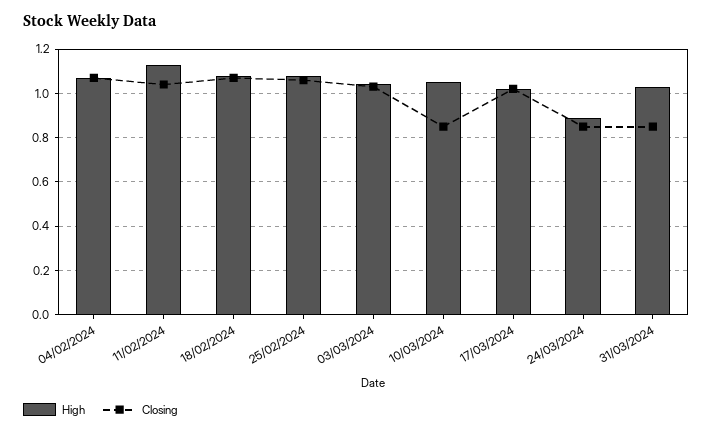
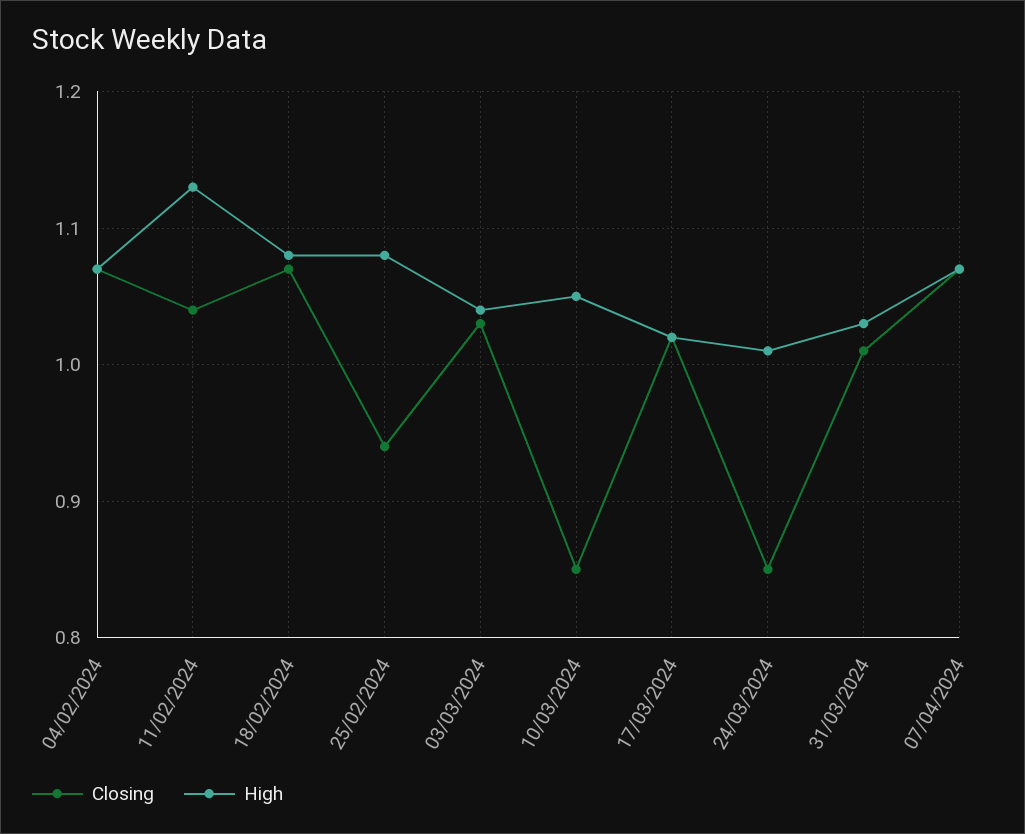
Closing, 25/02/2024: 1.05 -> 0.94
High, 24/03/2024: 0.9 -> 1.01
Closing, 31/03/2024: 0.85 -> 1.01
Closing, 07/04/2024: none -> 1.07
High, 07/04/2024: none -> 1.07

